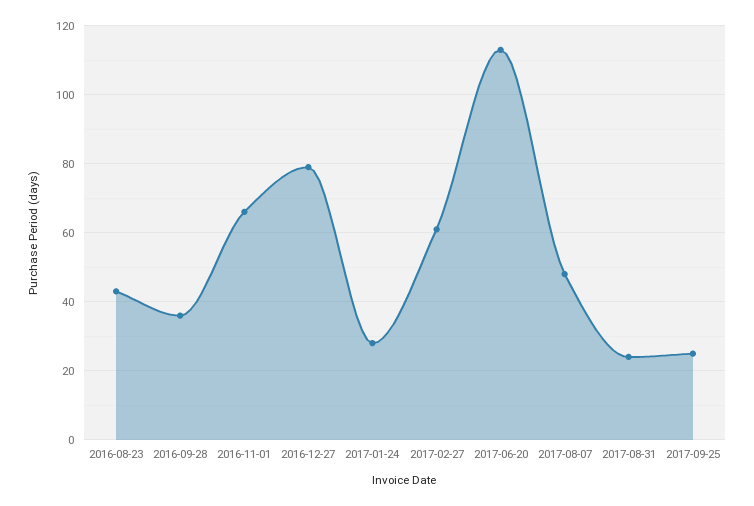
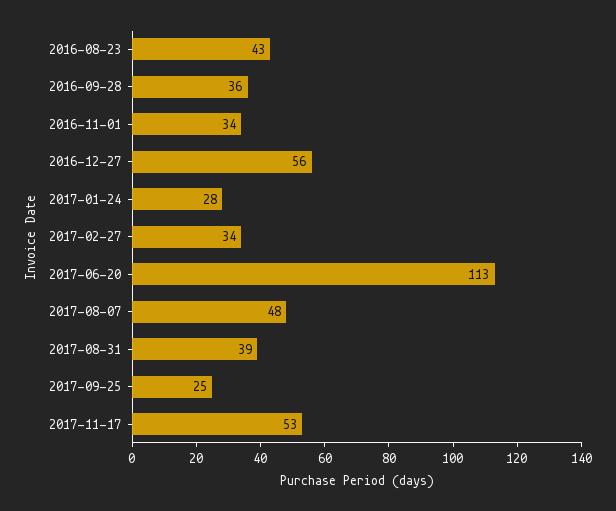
2016-11-01: 65 -> 34
2016-12-27: 80 -> 56
2017-02-27: 60 -> 34
2017-08-31: 25 -> 39
2017-11-17: none -> 53

